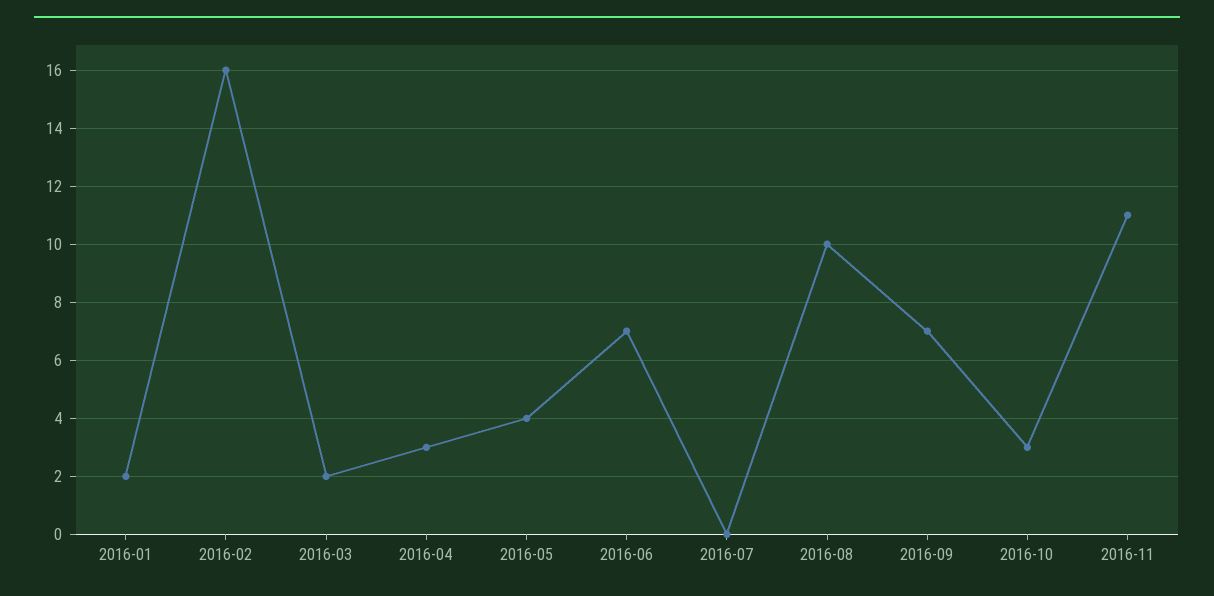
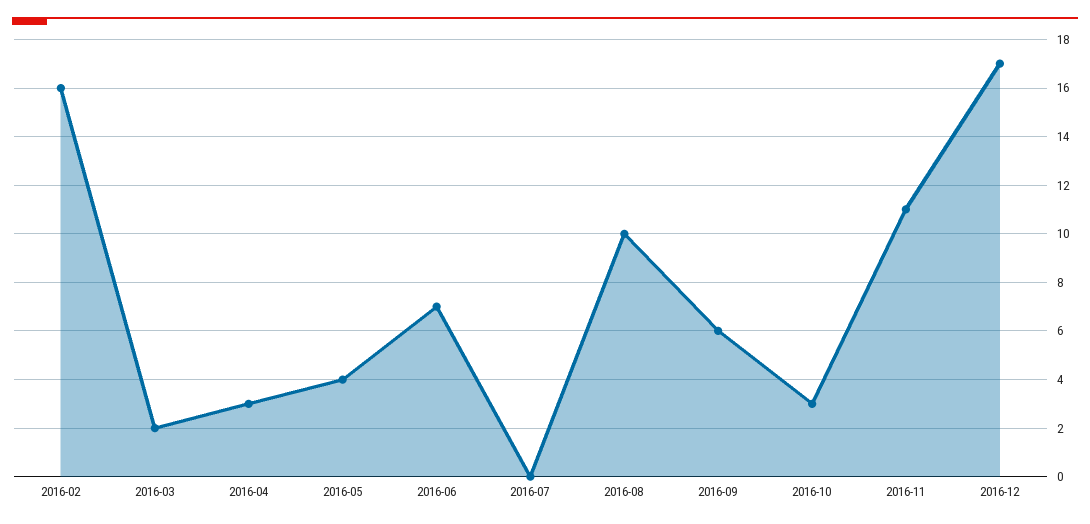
2016-01: 2 -> none
2016-09: 7 -> 6
2016-12: none -> 17

